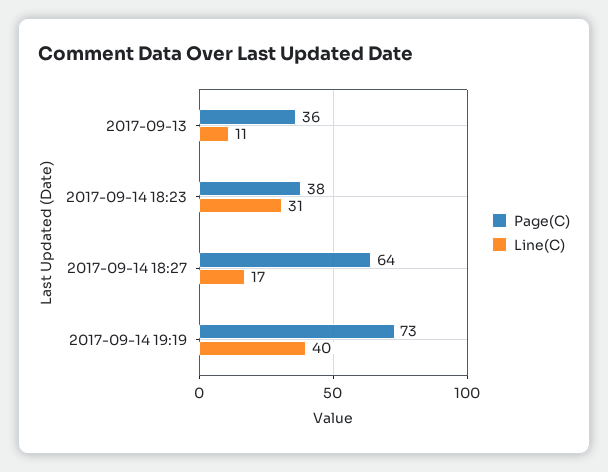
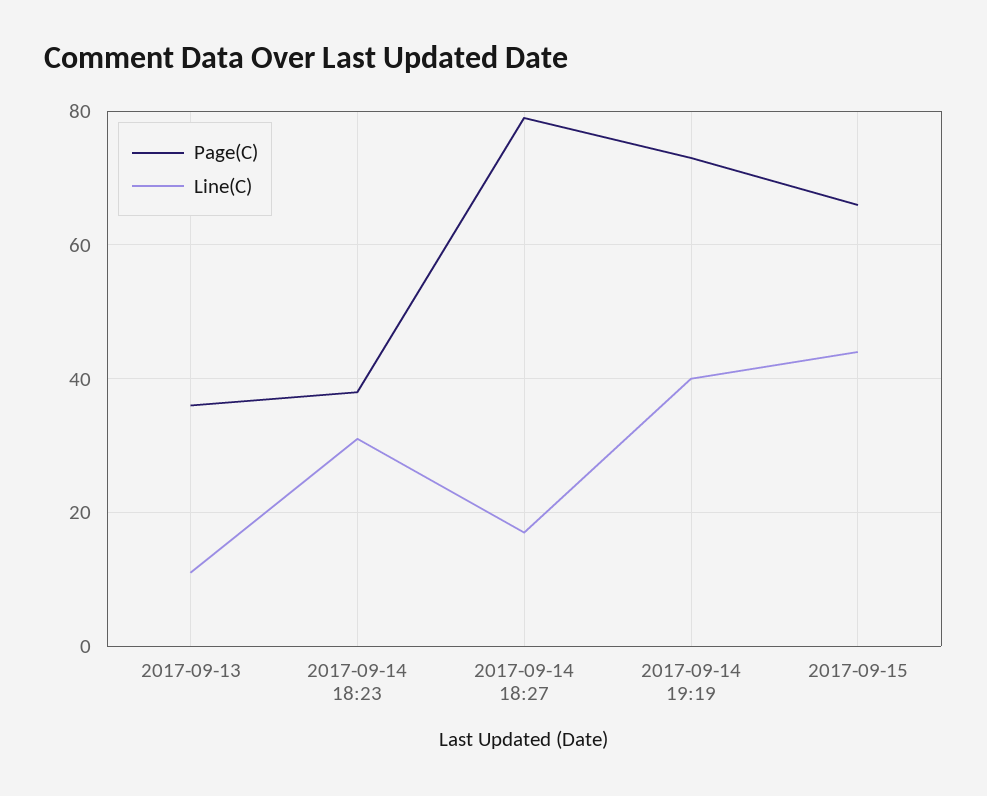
Page(C), 2017-09-14 18:27: 64 -> 80
Page(C), 2017-09-15: none -> 65
Line(C), 2017-09-15: none -> 45

